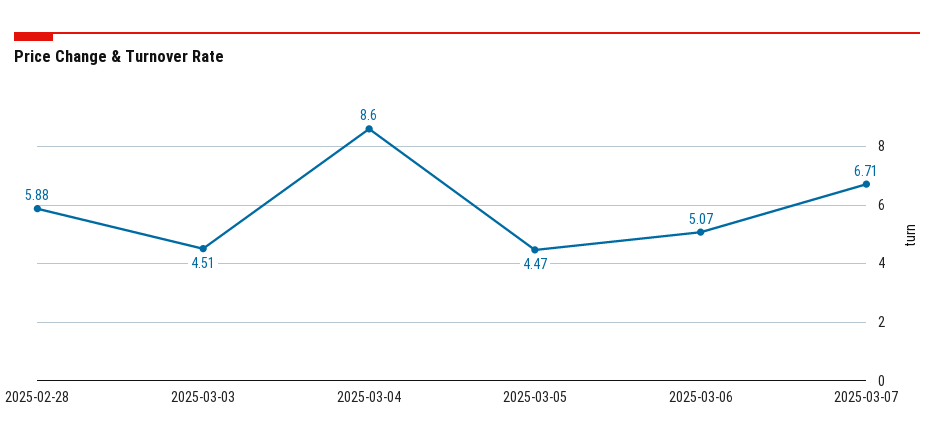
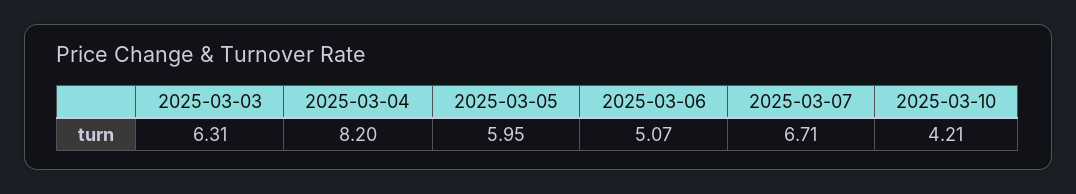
2025-02-28: 5.88 -> none
2025-03-03: 4.51 -> 6.31
2025-03-04: 8.6 -> 8.2
2025-03-05: 4.47 -> 5.95
2025-03-10: none -> 4.21

